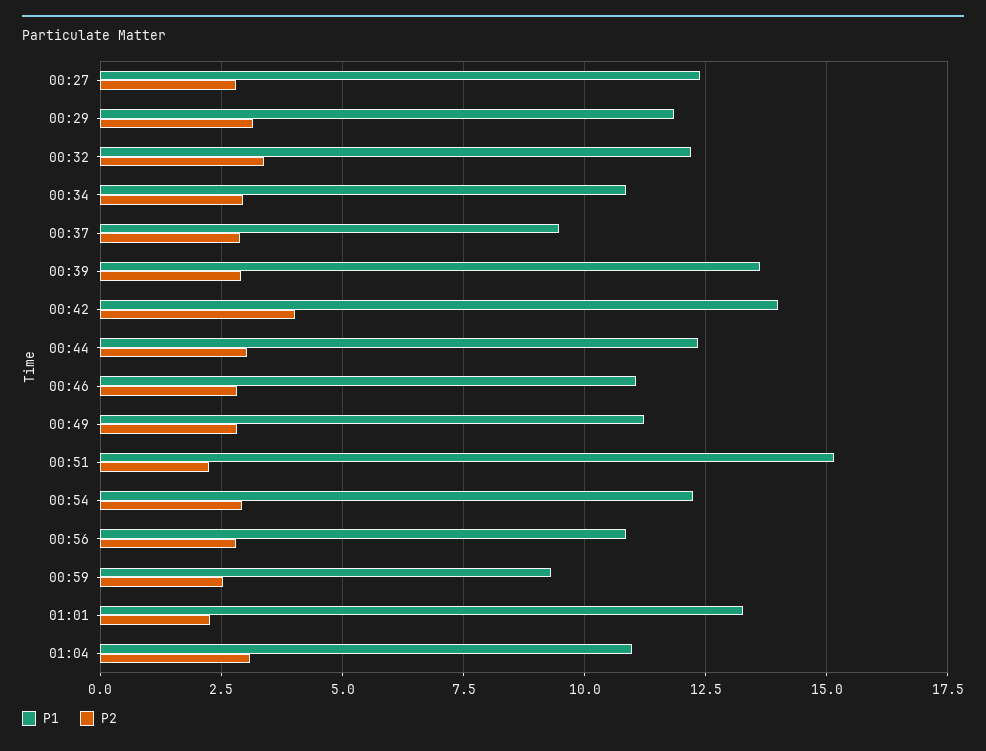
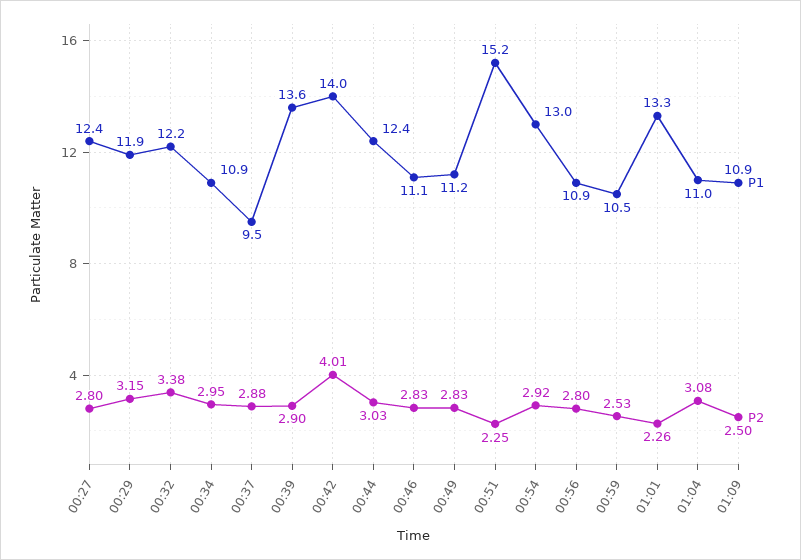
P1, 00:54: 12.25 -> 13
P1, 00:59: 9.25 -> 10.5
P1, 01:09: none -> 10.9
P2, 01:09: none -> 2.5

